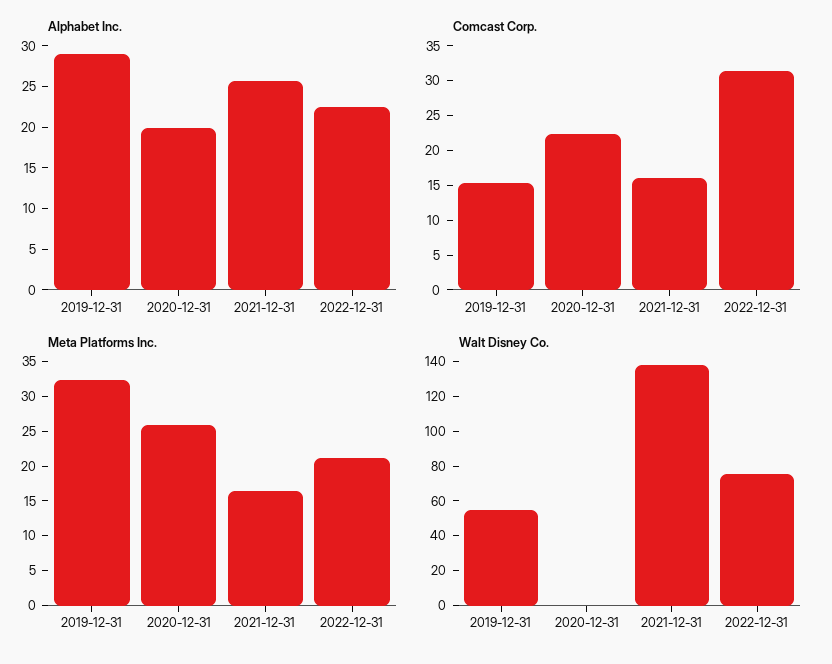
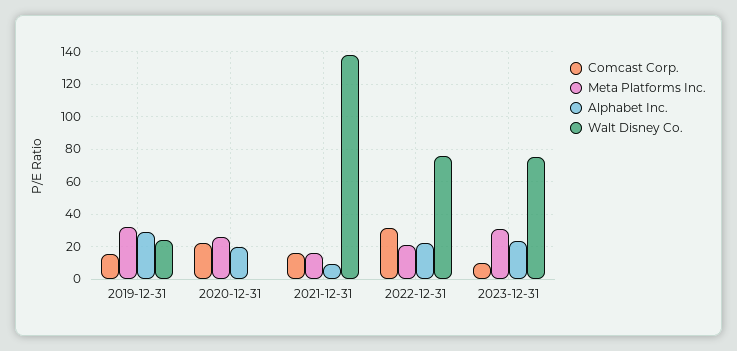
Alphabet Inc., 2021-12-31: 26 -> 10
Walt Disney Co., 2019-12-31: 55 -> 25
Comcast Corp., 2023-12-31: none -> 10
Meta Platforms Inc., 2023-12-31: none -> 30
Alphabet Inc., 2023-12-31: none -> 25
Walt Disney Co., 2023-12-31: none -> 75

